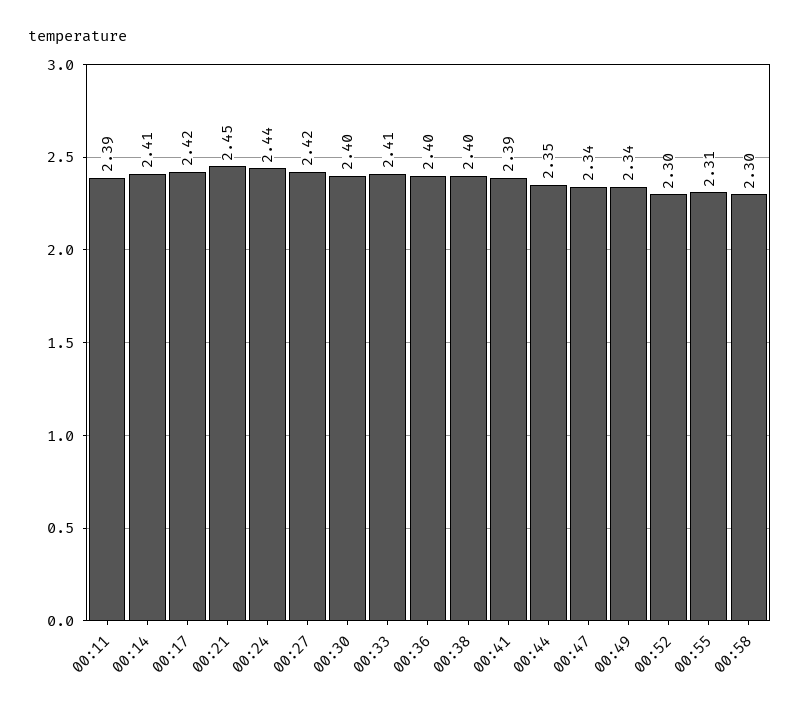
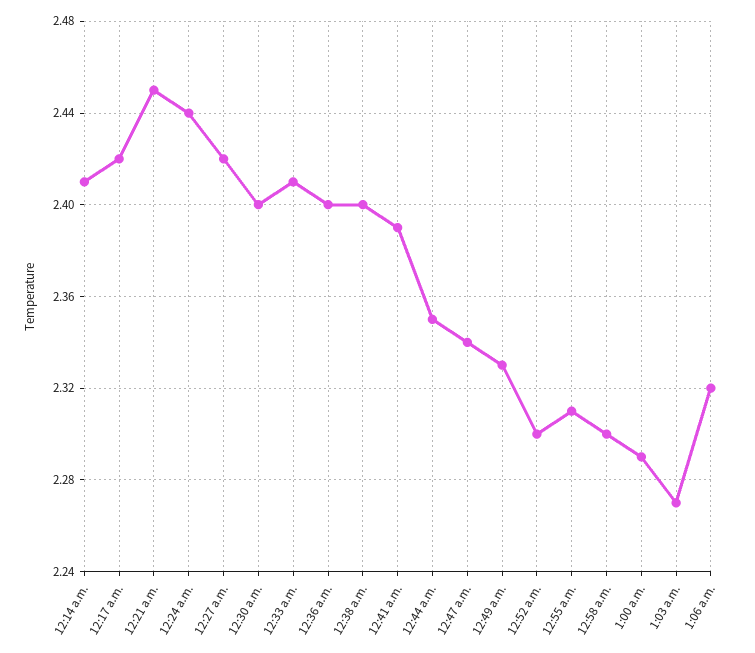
00:11: 2.39 -> none
00:49: 2.34 -> 2.33
1:00 a.m.: none -> 2.29
1:03 a.m.: none -> 2.27
1:06 a.m.: none -> 2.32

